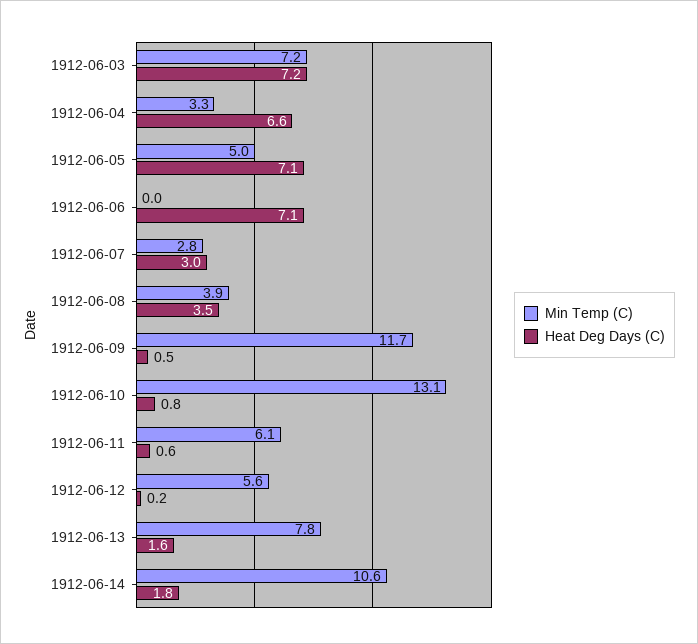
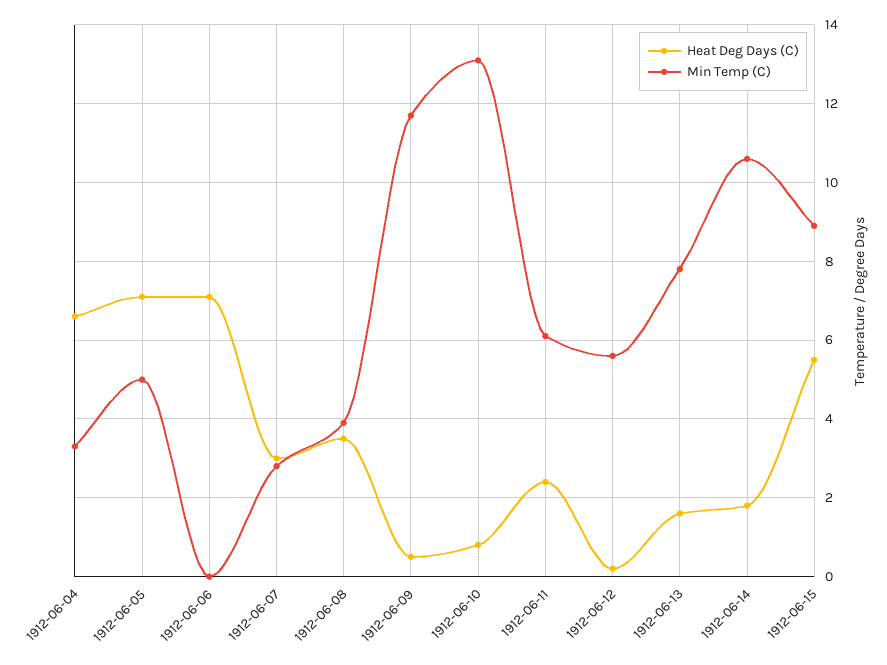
Min Temp (C), 1912-06-03: 7.2 -> none
Heat Deg Days (C), 1912-06-03: 7.2 -> none
Heat Deg Days (C), 1912-06-11: 0.6 -> 2.5
Heat Deg Days (C), 1912-06-15: none -> 5.5
Min Temp (C), 1912-06-15: none -> 9

